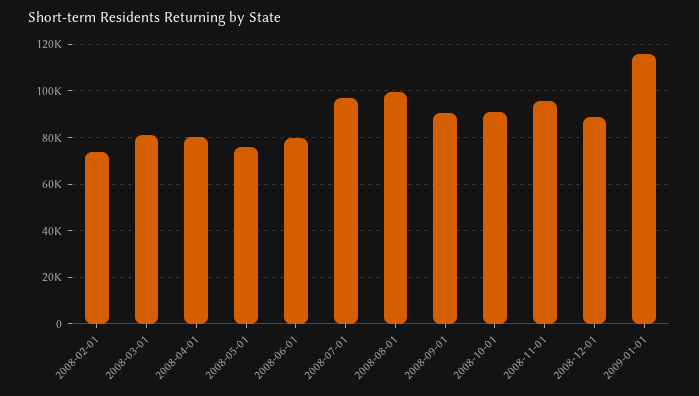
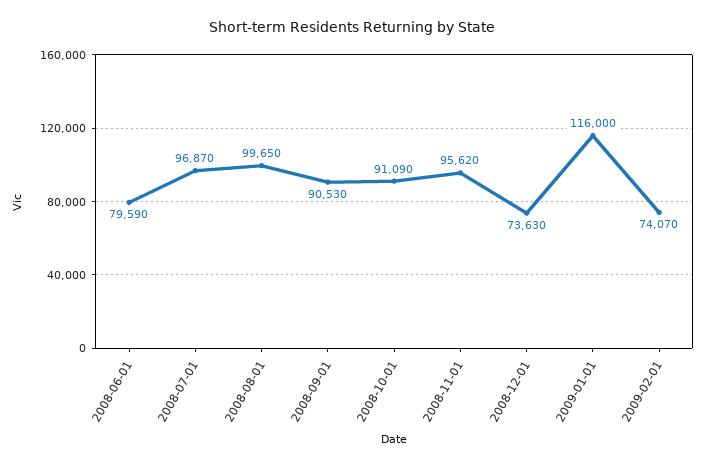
2008-02-01: 75000 -> none
2008-03-01: 80000 -> none
2008-04-01: 80000 -> none
2008-05-01: 75000 -> none
2008-12-01: 90000 -> 73630
2009-02-01: none -> 74070

